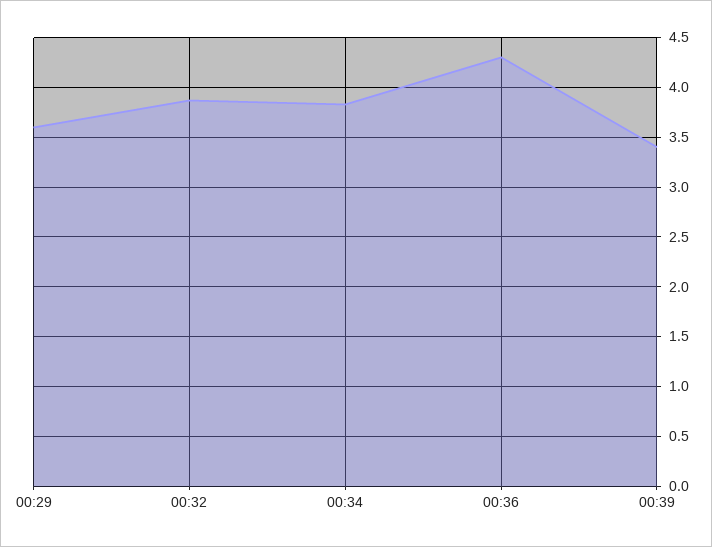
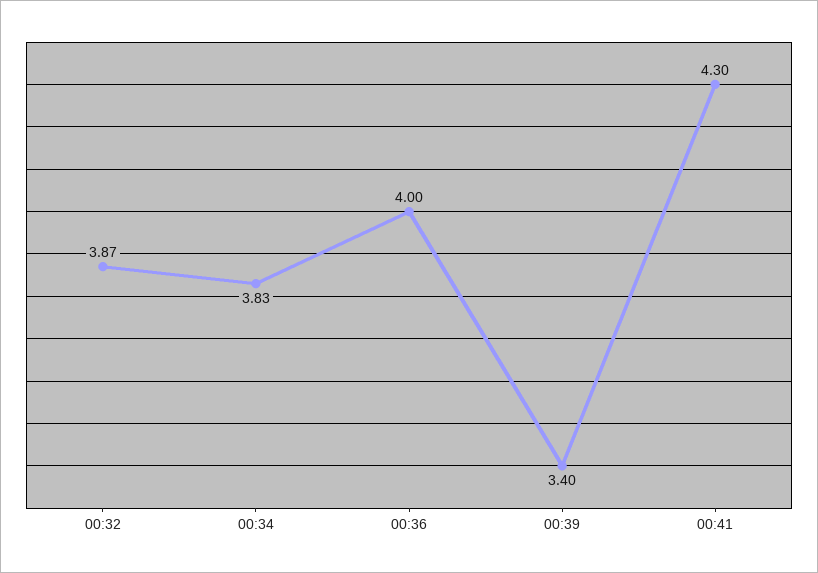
00:29: 3.6 -> none
00:36: 4.3 -> 4
00:41: none -> 4.3

